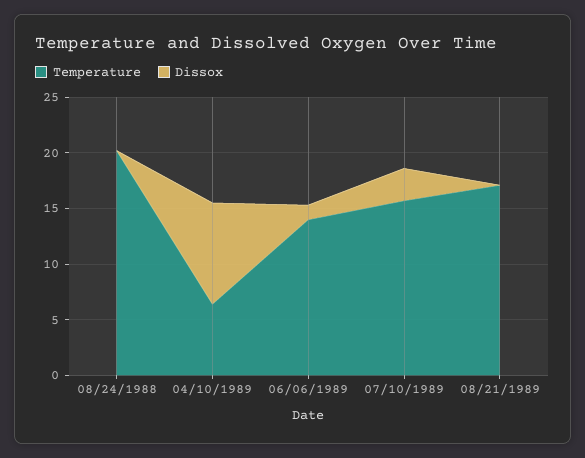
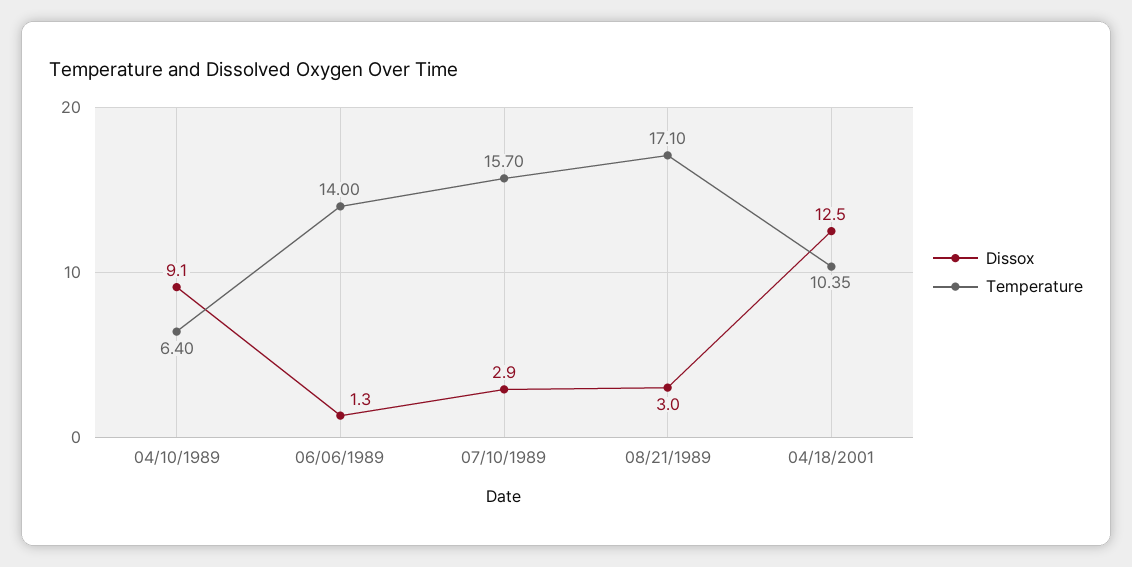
Temperature, 08/24/1988: 20 -> none
Dissox, 08/24/1988: 0 -> none
Dissox, 08/21/1989: 0 -> 3
Dissox, 04/18/2001: none -> 12.5
Temperature, 04/18/2001: none -> 10.35

